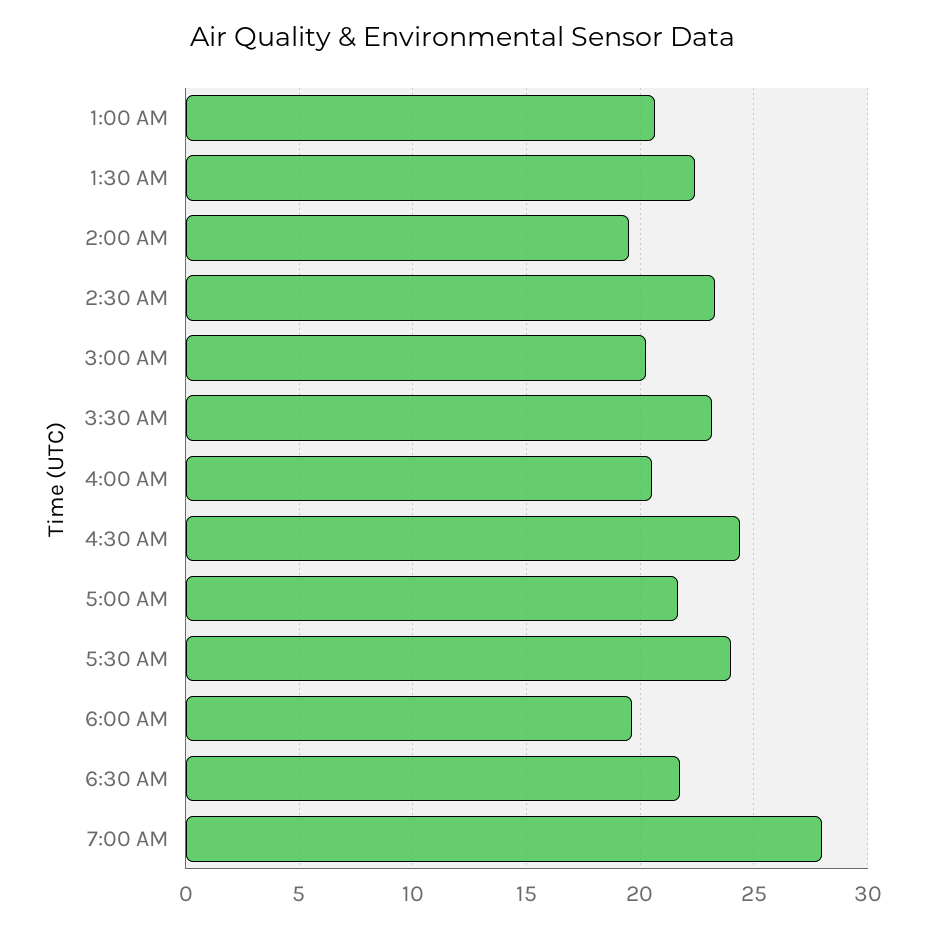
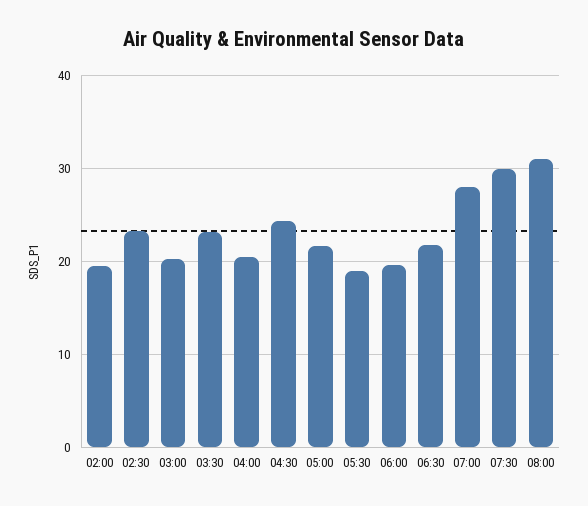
1:00 AM: 20.5 -> none
1:30 AM: 22.5 -> none
5:30 AM: 24 -> 19
07:30: none -> 30
08:00: none -> 31

